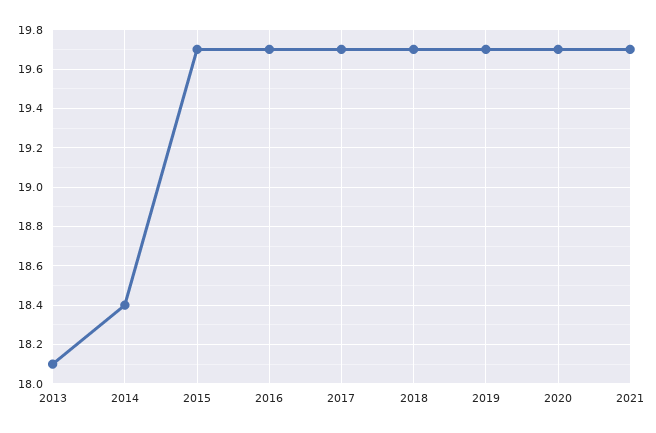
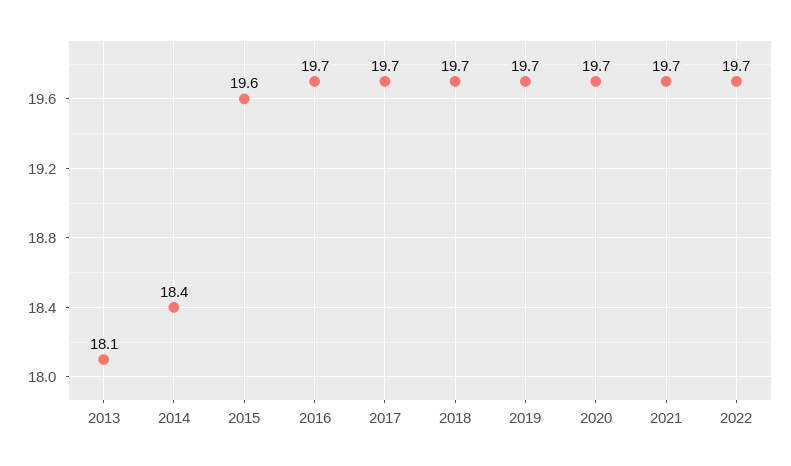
2015: 19.7 -> 19.6
2022: none -> 19.7

